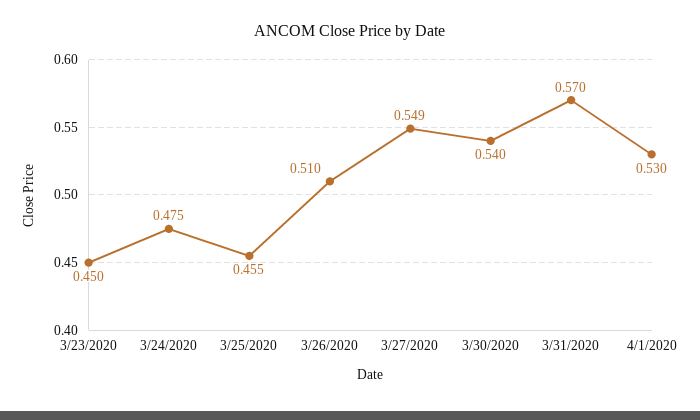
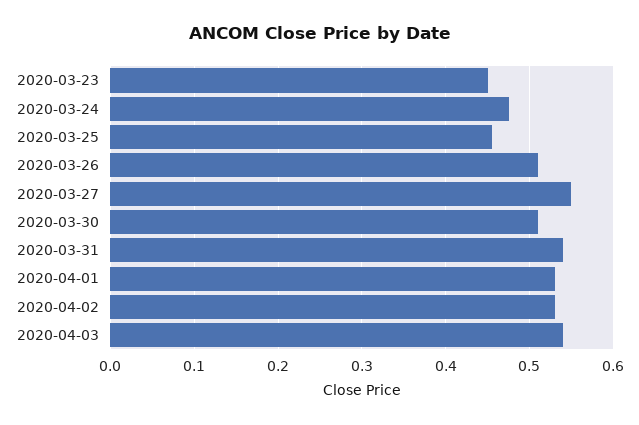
3/30/2020: 0.54 -> 0.51
3/31/2020: 0.57 -> 0.54
2020-04-02: none -> 0.53
2020-04-03: none -> 0.54

